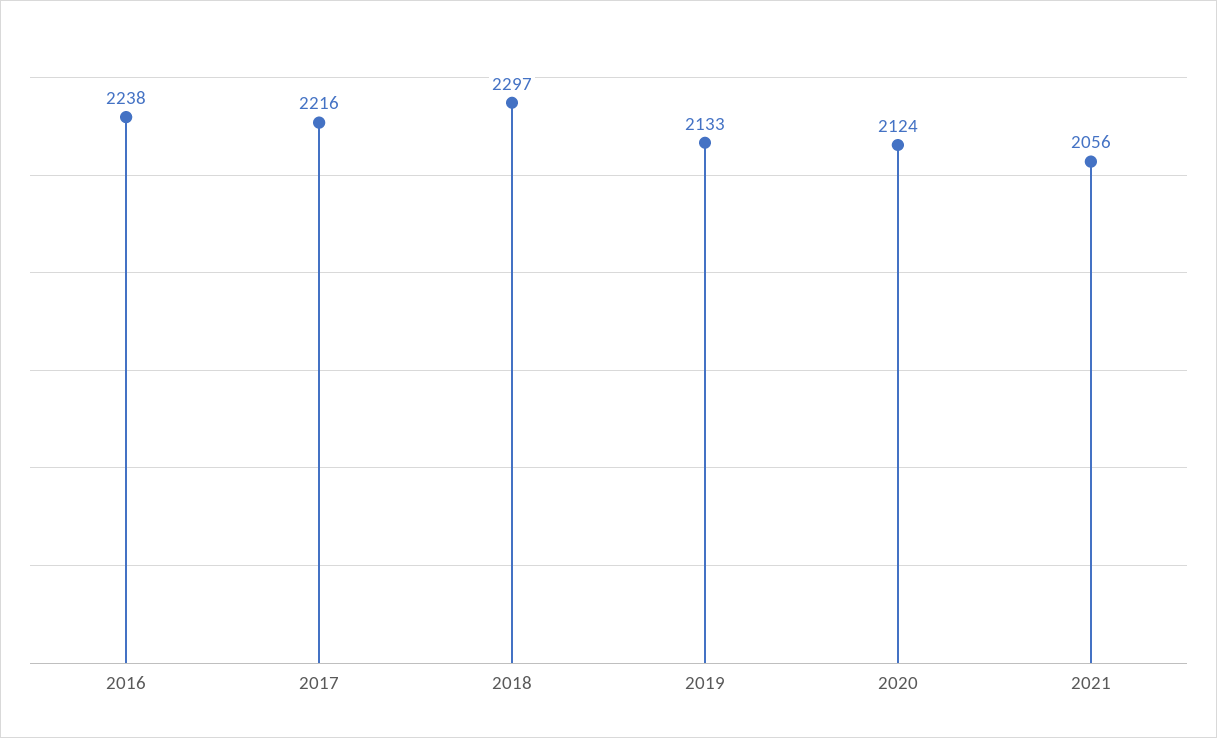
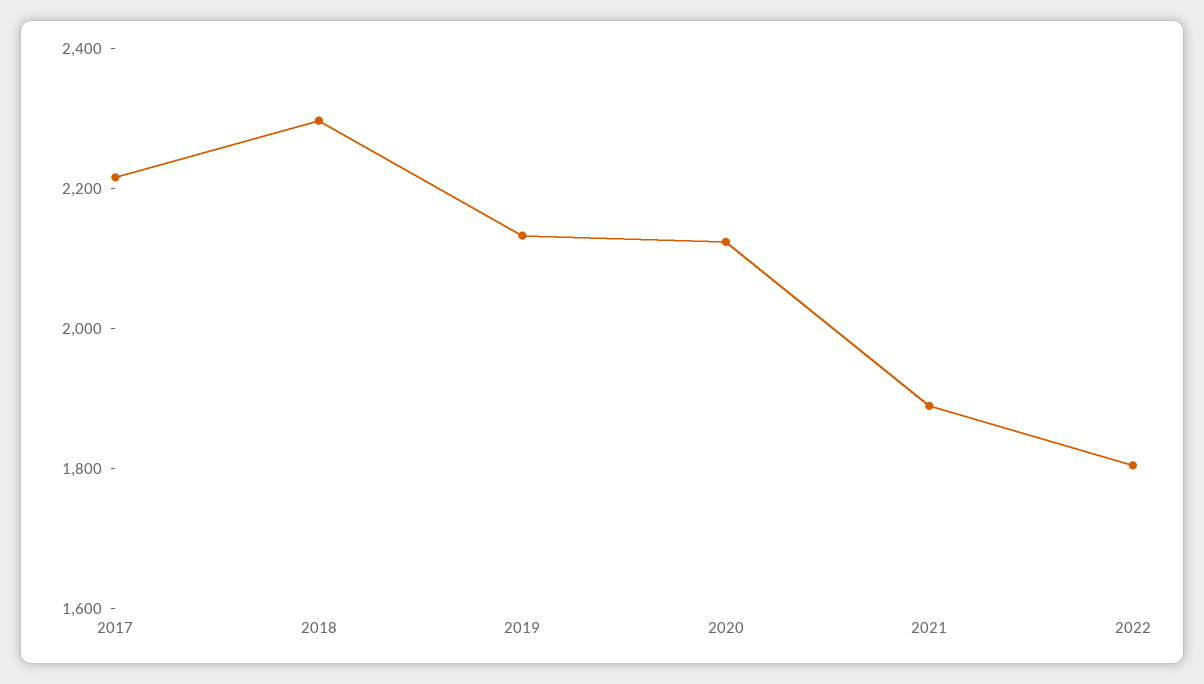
2016: 2238 -> none
2021: 2056 -> 1900
2022: none -> 1800

